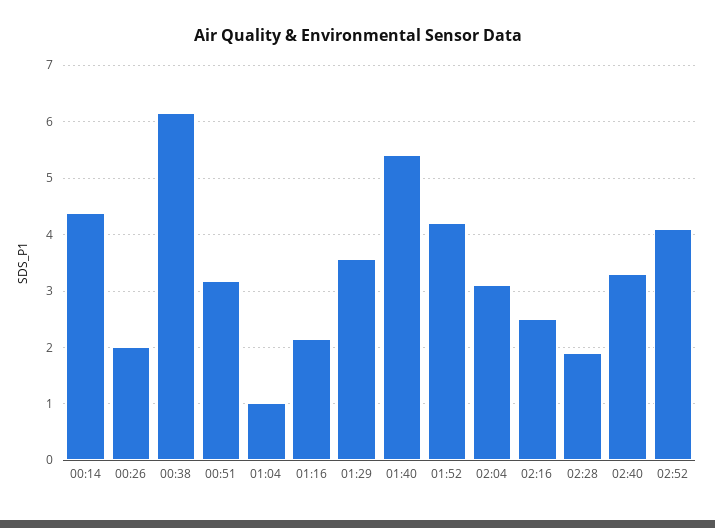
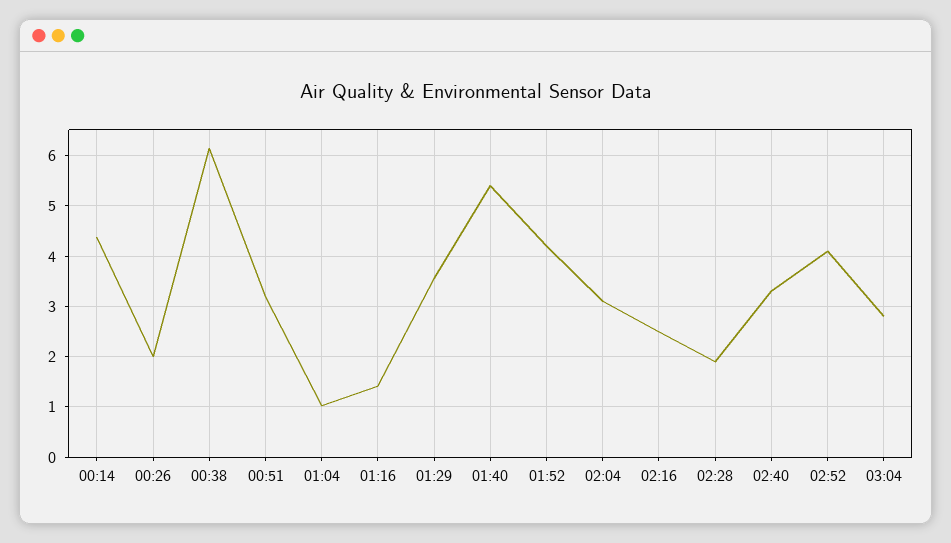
01:16: 2.2 -> 1.4
03:04: none -> 2.8

